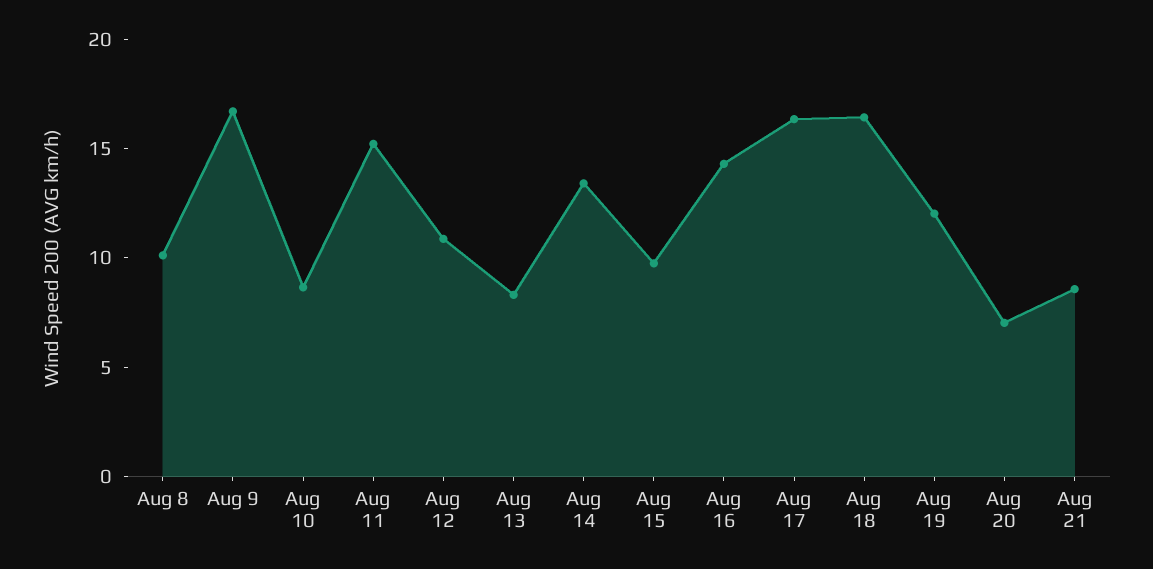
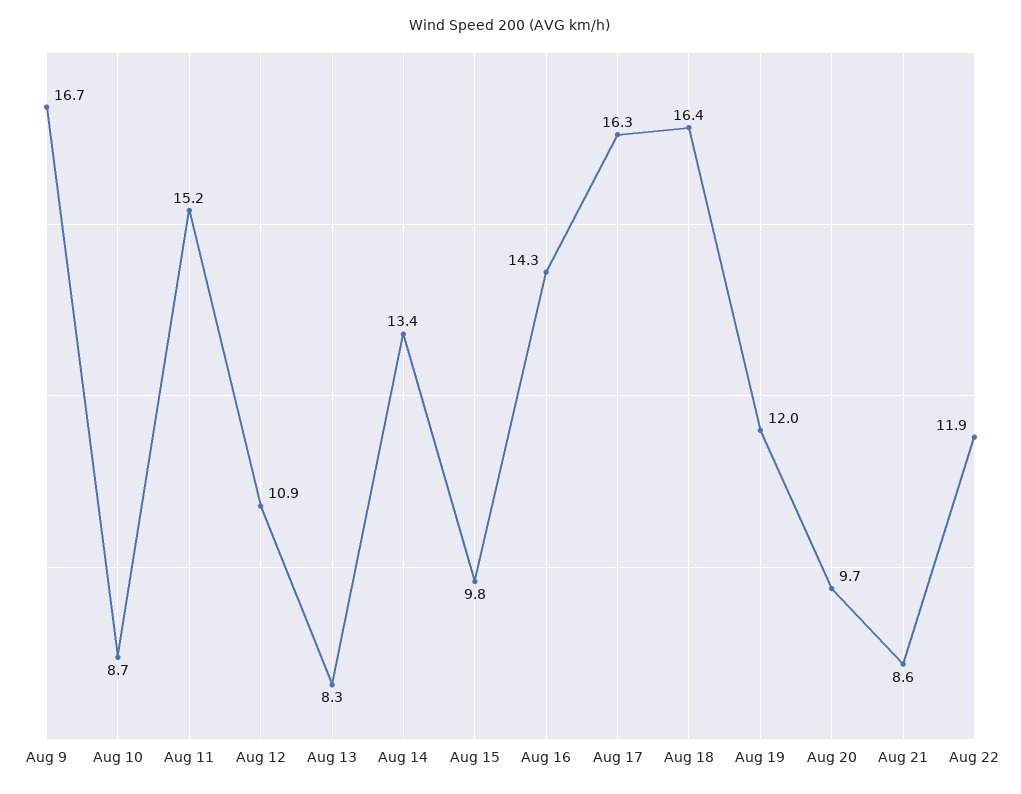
Aug 8: 10 -> none
Aug 20: 7 -> 9.7
Aug 22: none -> 11.9

